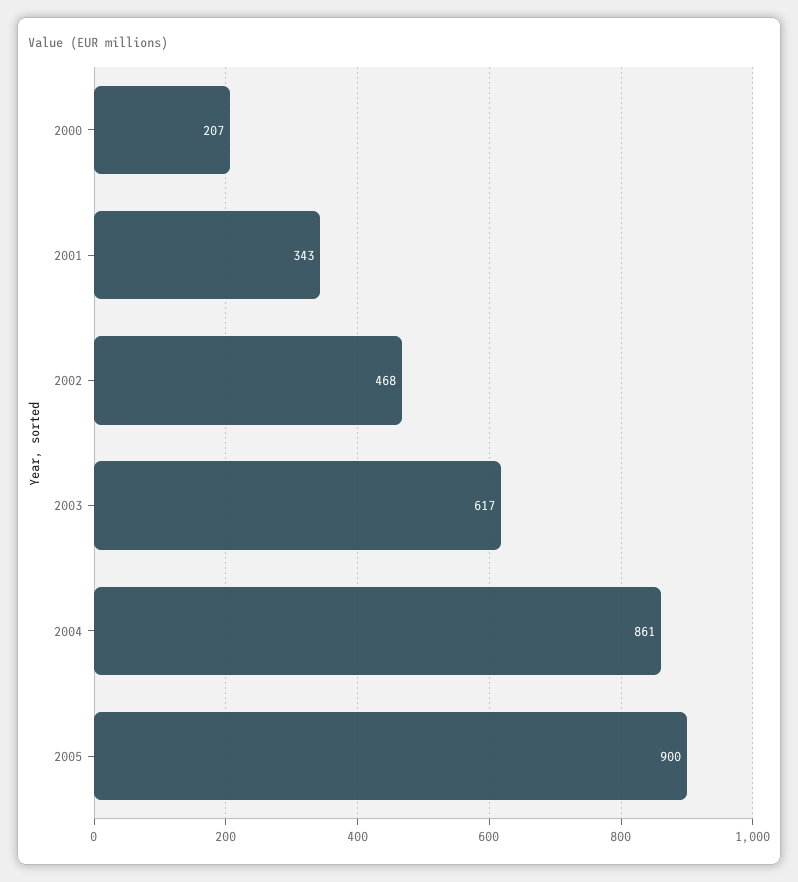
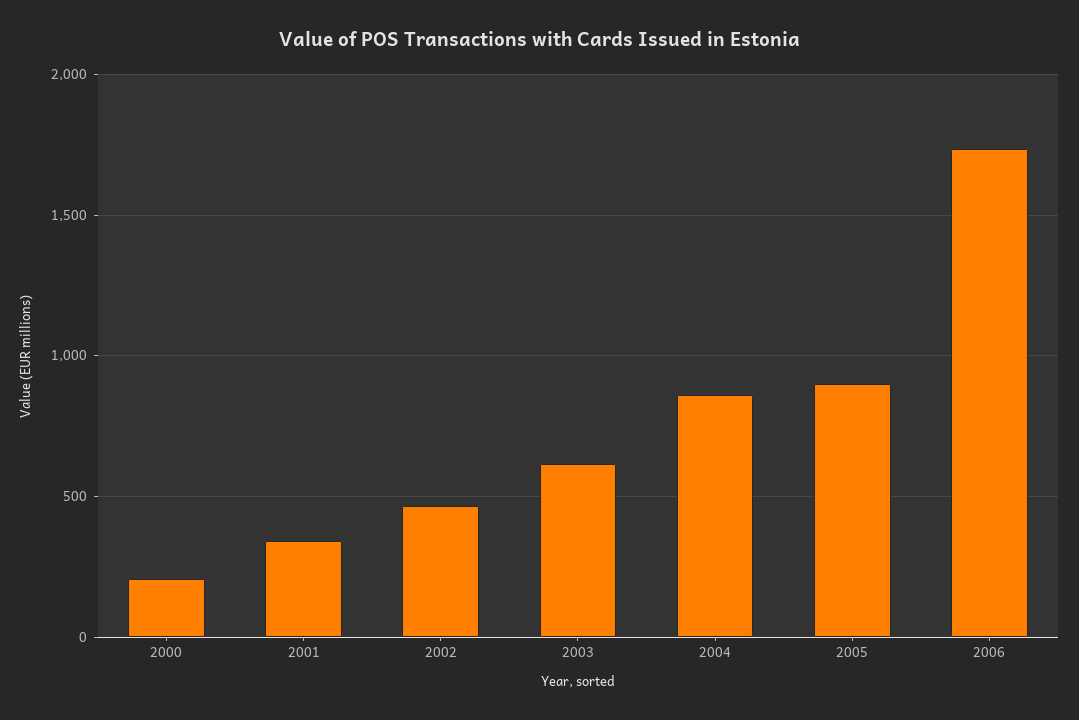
2006: none -> 1750

